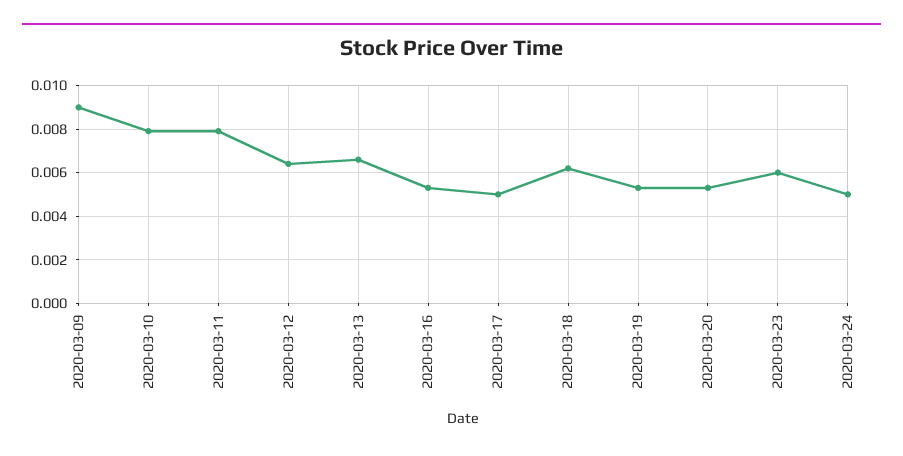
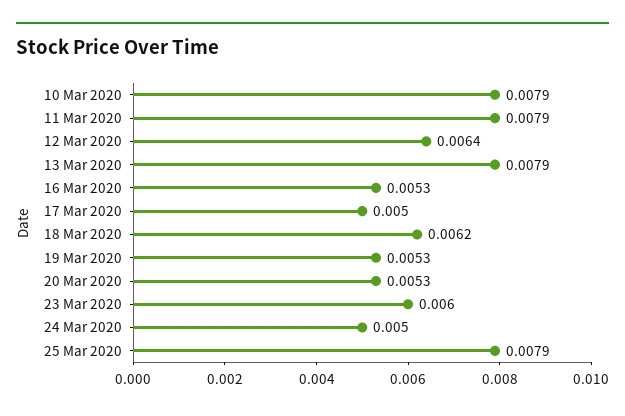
2020-03-09: 0.009 -> none
2020-03-13: 0.0065 -> 0.0079
25 Mar 2020: none -> 0.0079

